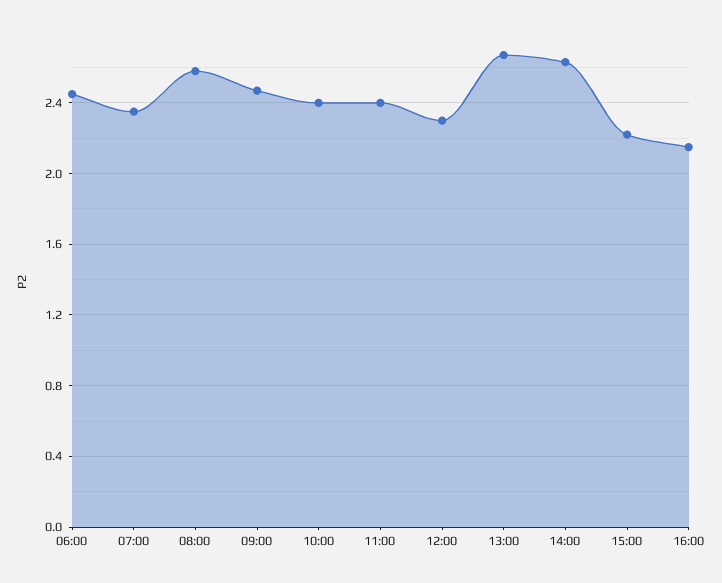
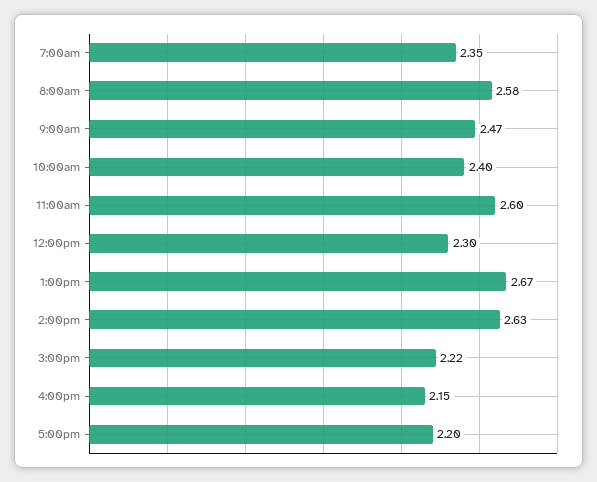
06:00: 2.45 -> none
11:00: 2.4 -> 2.6
5:00pm: none -> 2.2

